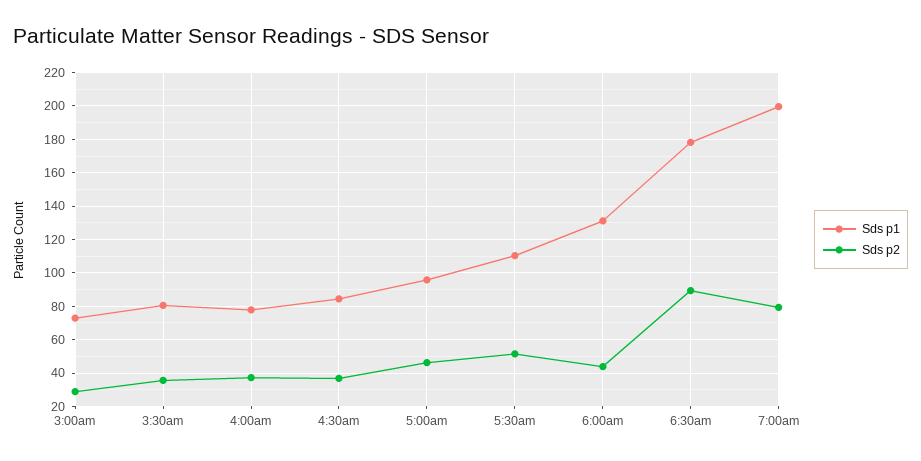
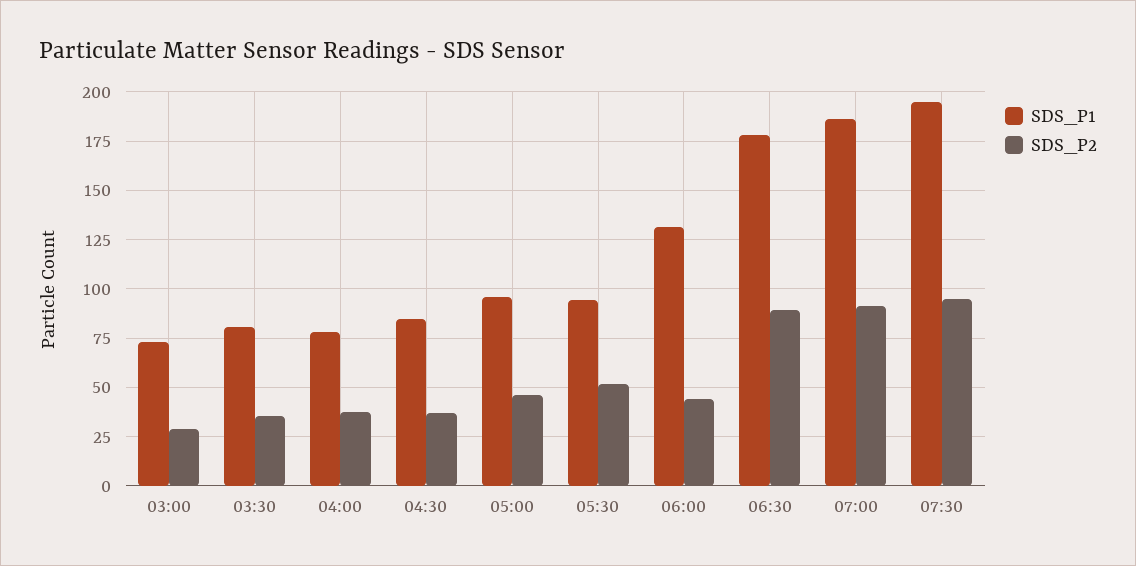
Sds p1, 5:30am: 110 -> 95
Sds p1, 7:00am: 200 -> 185
Sds p2, 7:00am: 80 -> 90
Sds p1, 07:30: none -> 195
Sds p2, 07:30: none -> 95

